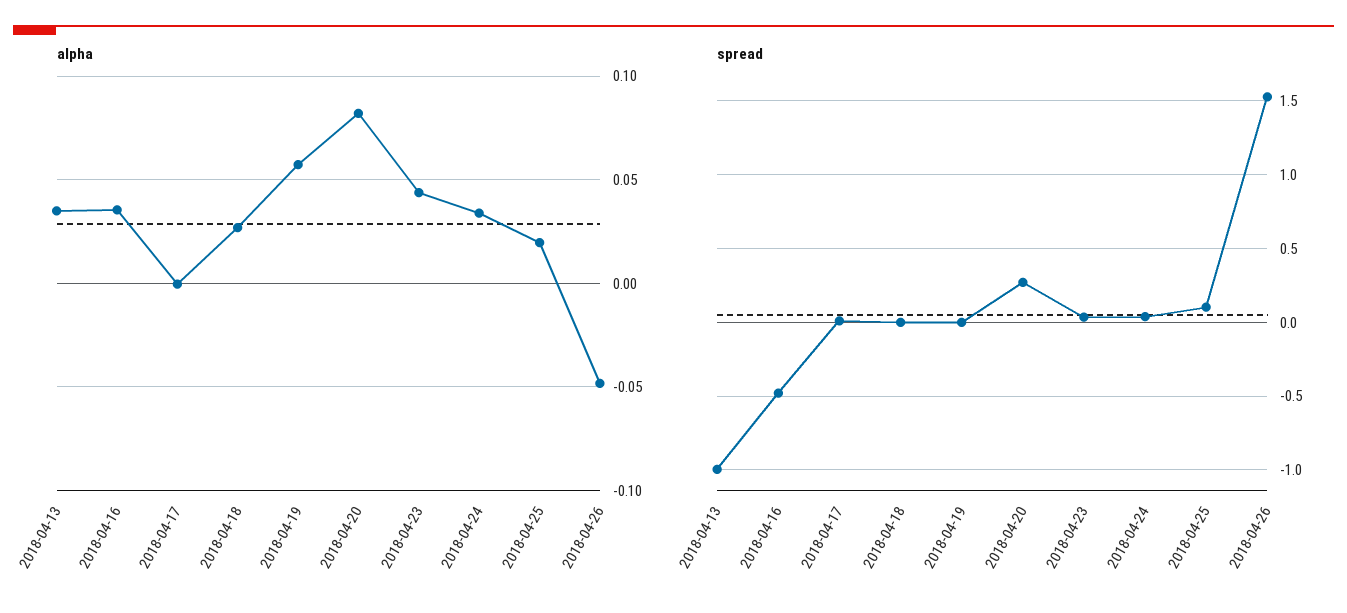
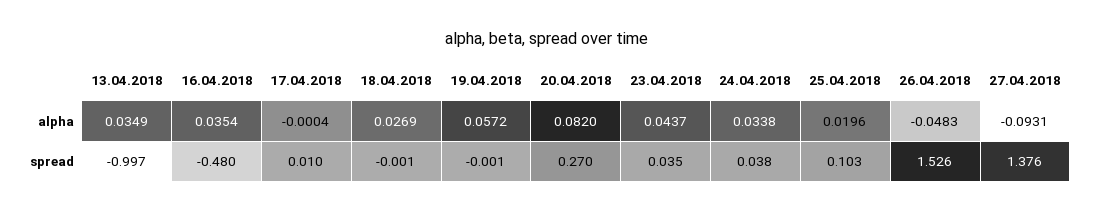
alpha, 27.04.2018: none -> -0.0931
spread, 27.04.2018: none -> 1.376

